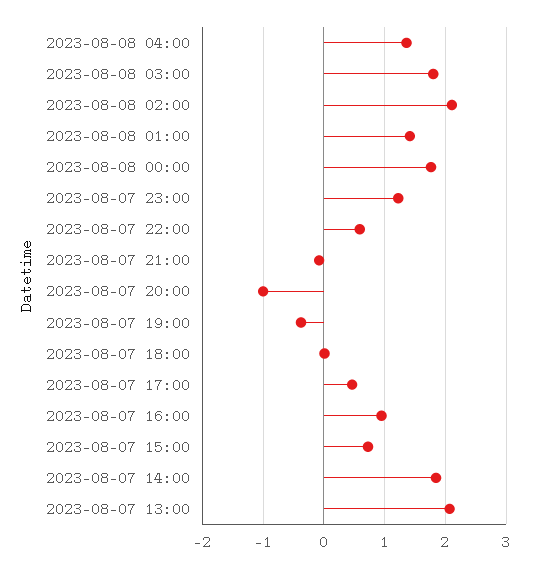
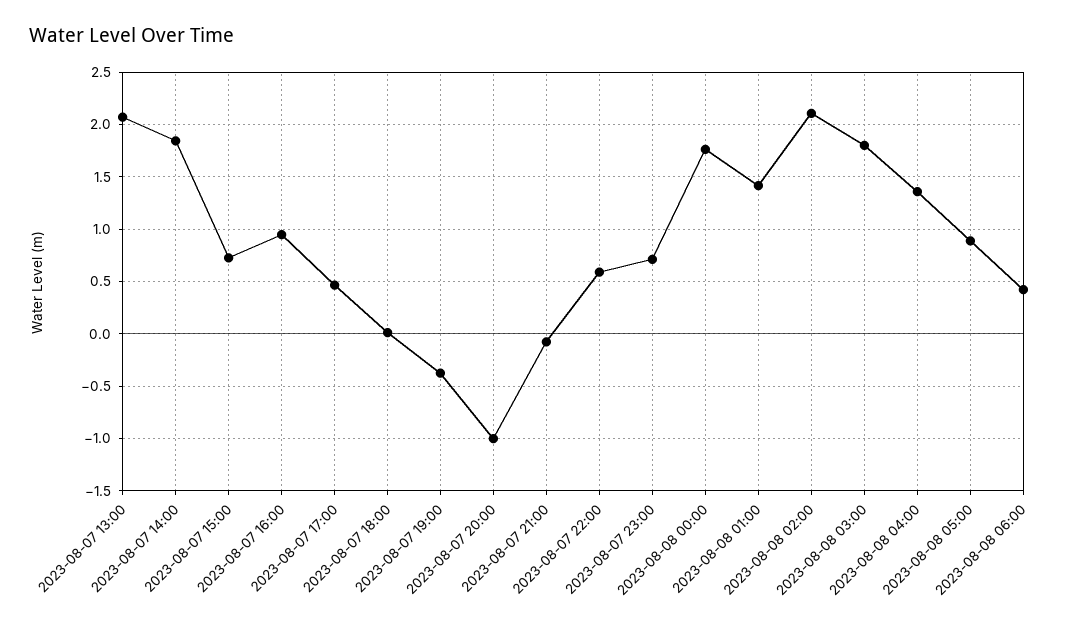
2023-08-07 23:00: 1.2 -> 0.7
2023-08-08 05:00: none -> 0.9
2023-08-08 06:00: none -> 0.4

